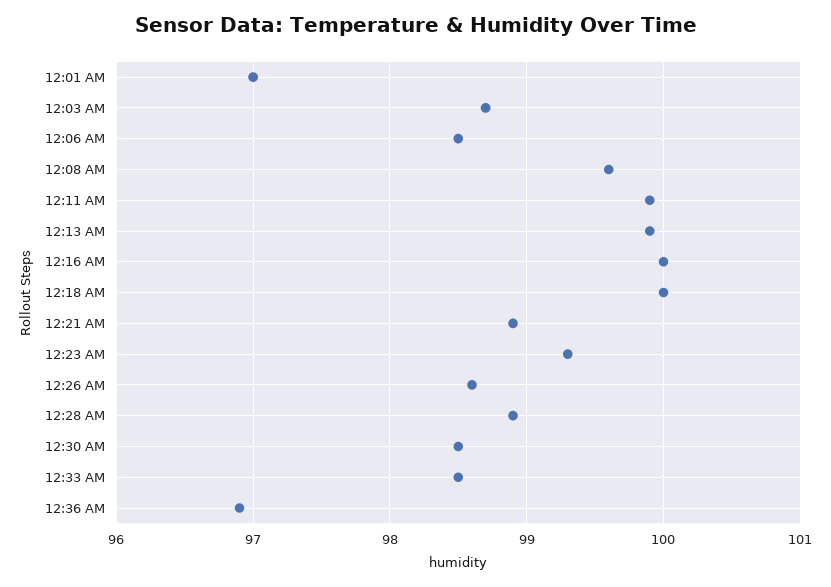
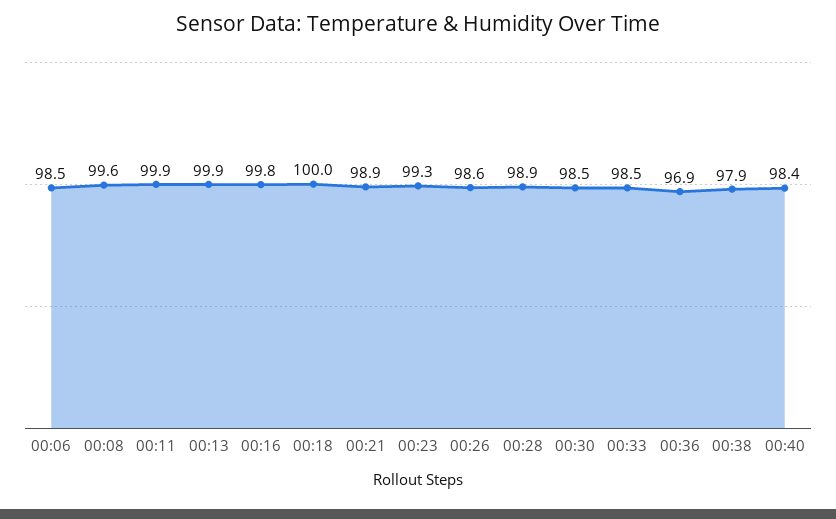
12:01 AM: 97 -> none
12:03 AM: 98.7 -> none
12:16 AM: 100 -> 99.8
00:38: none -> 97.9
00:40: none -> 98.4

